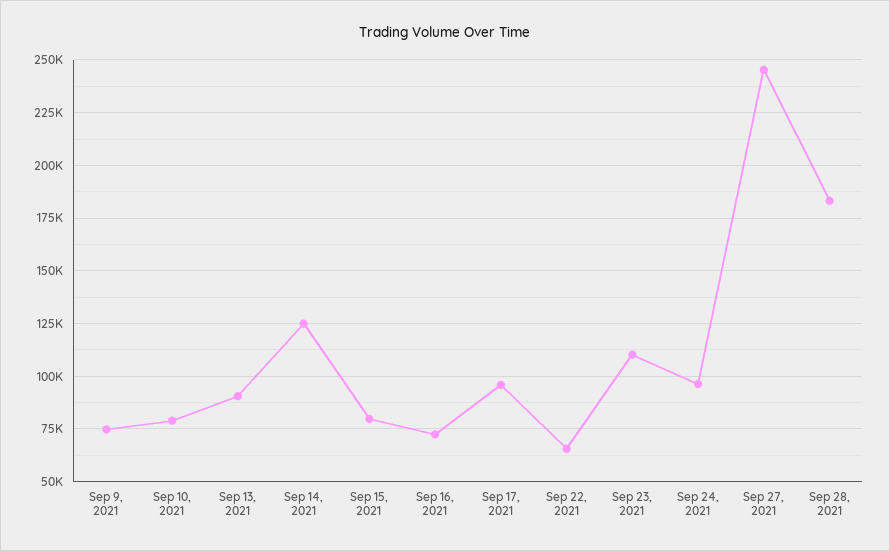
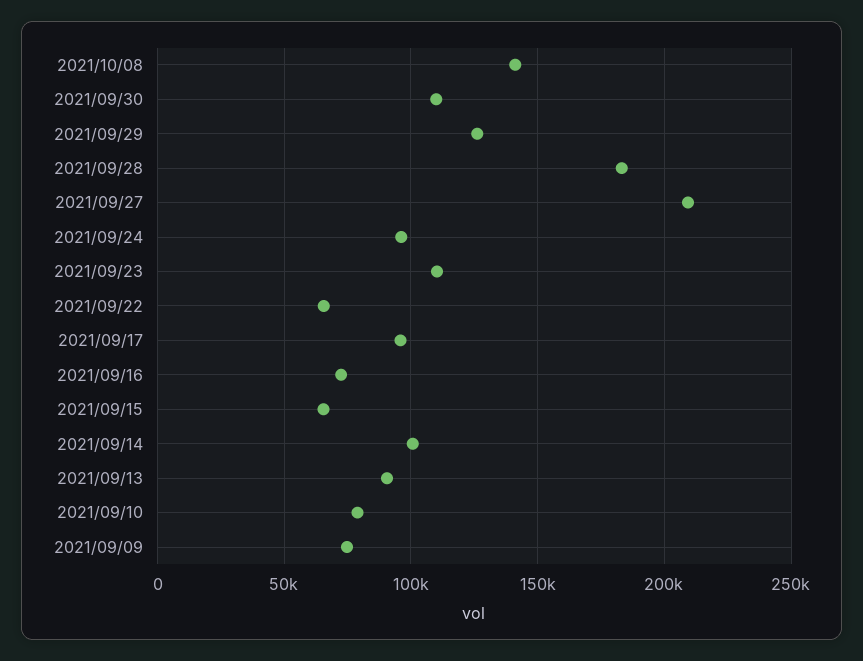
Sep 14, 2021: 125000 -> 100000
Sep 15, 2021: 80000 -> 65000
Sep 27, 2021: 245000 -> 210000
2021/10/08: none -> 140000
2021/09/30: none -> 110000
2021/09/29: none -> 125000

